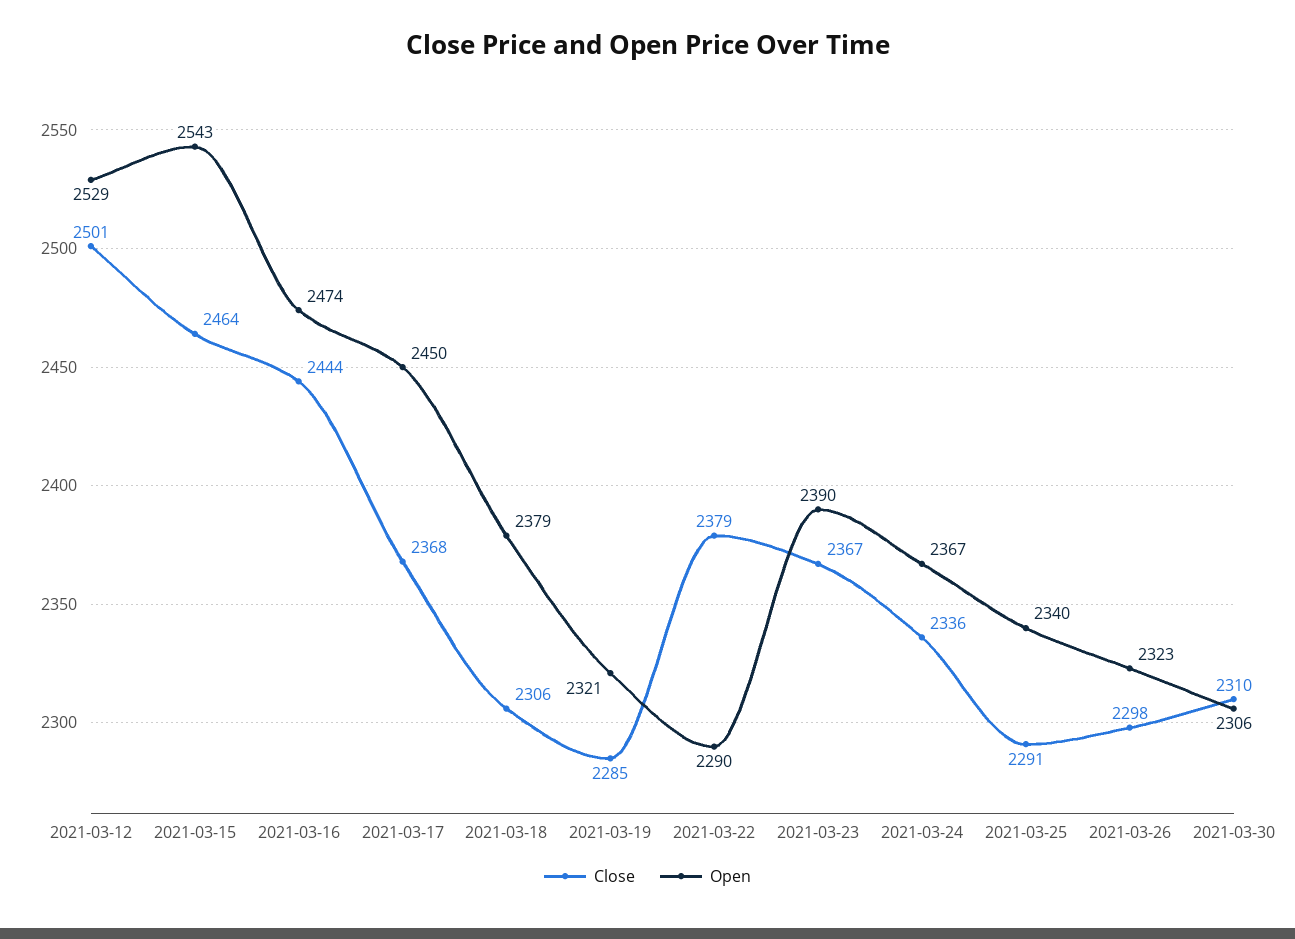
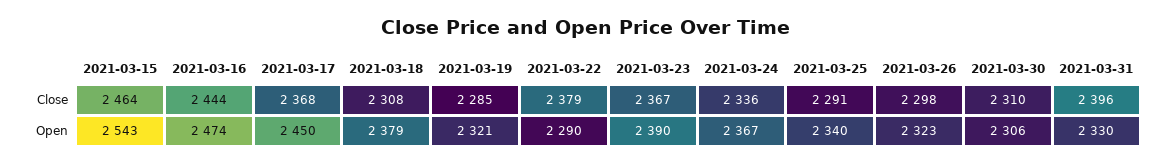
Close, 2021-03-12: 2501 -> none
Open, 2021-03-12: 2529 -> none
Close, 2021-03-18: 2306 -> 2308
Close, 2021-03-31: none -> 2396
Open, 2021-03-31: none -> 2330

